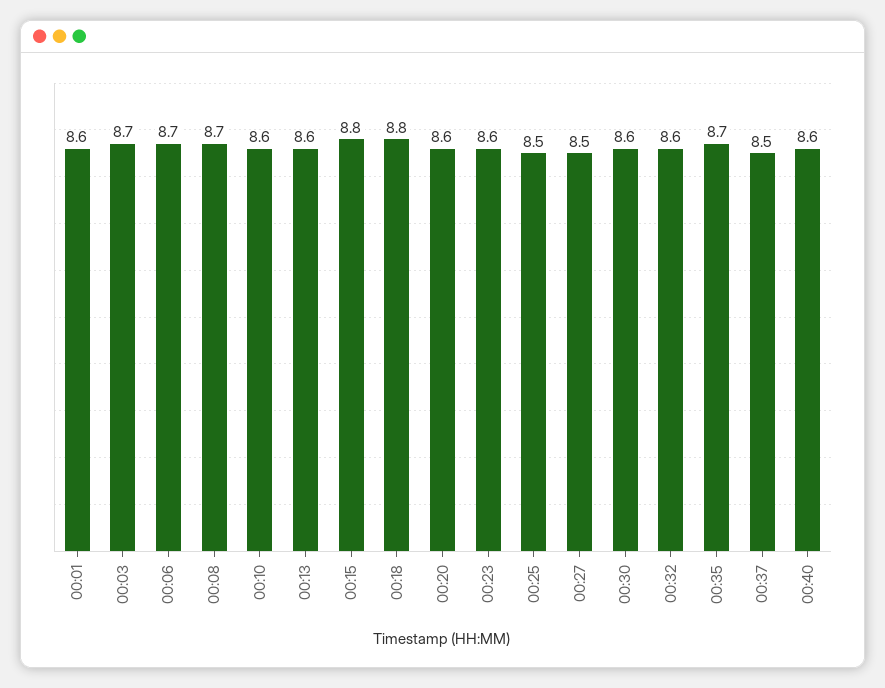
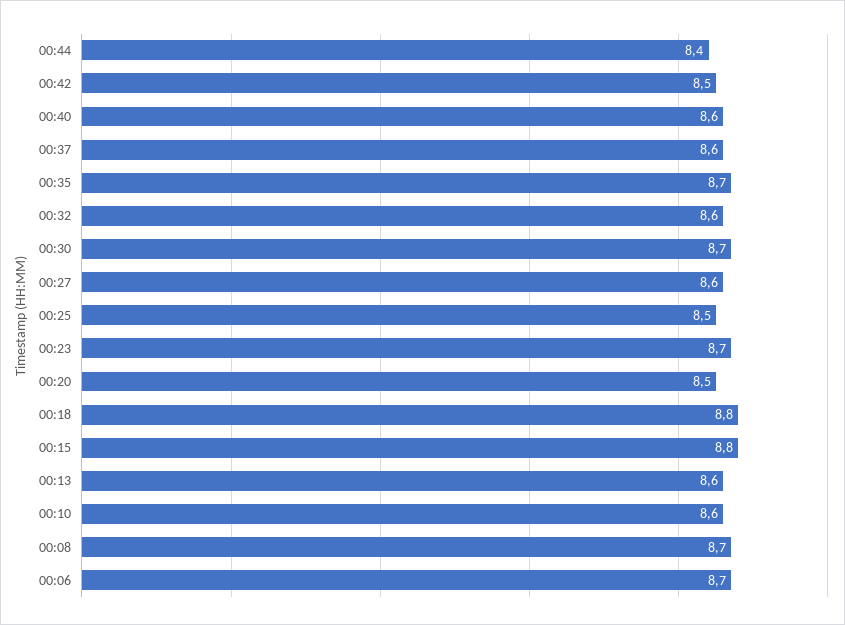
00:01: 8.6 -> none
00:03: 8.7 -> none
00:20: 8.6 -> 8.5
00:23: 8.6 -> 8.7
00:27: 8.5 -> 8.6
00:30: 8.6 -> 8.7
00:37: 8.5 -> 8.6
00:44: none -> 8.4
00:42: none -> 8.5

